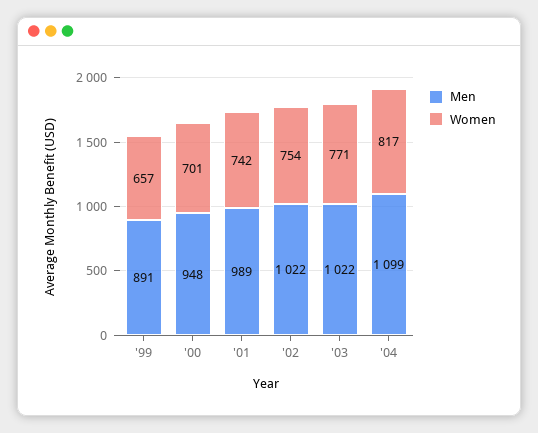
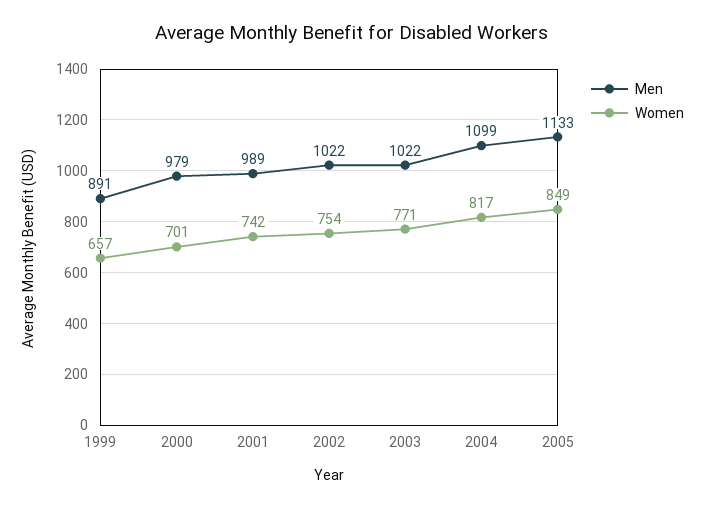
Men, '00: 948 -> 979
Men, 2005: none -> 1133
Women, 2005: none -> 849

